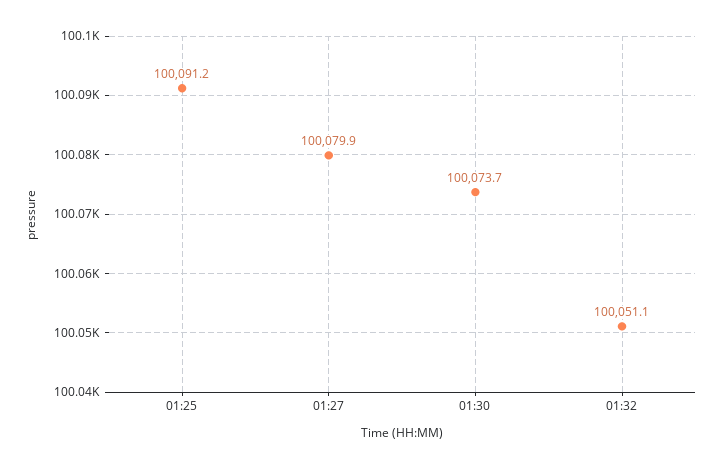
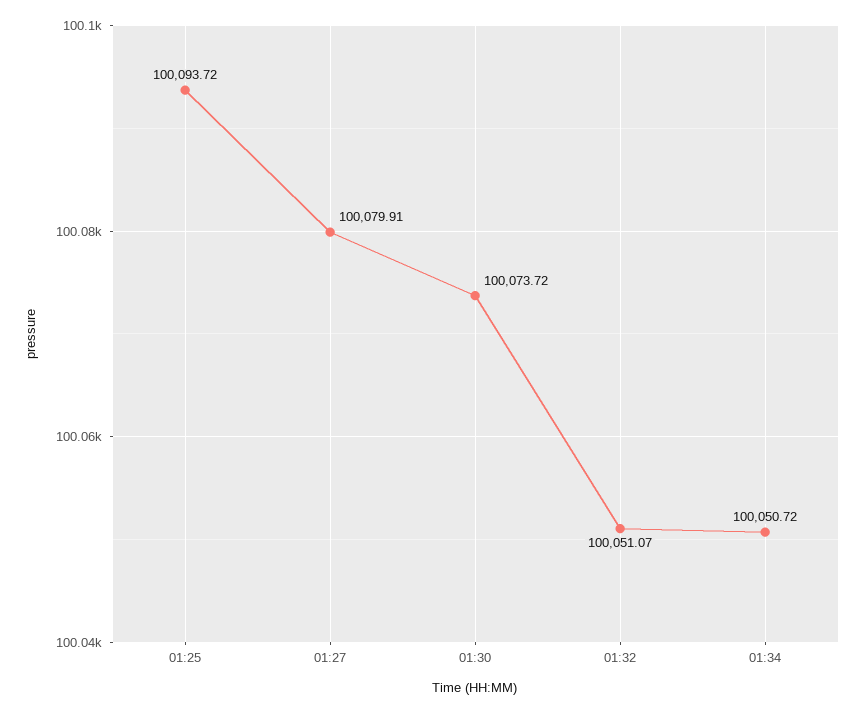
01:25: 100091.2 -> 100093.72
01:34: none -> 100050.72

